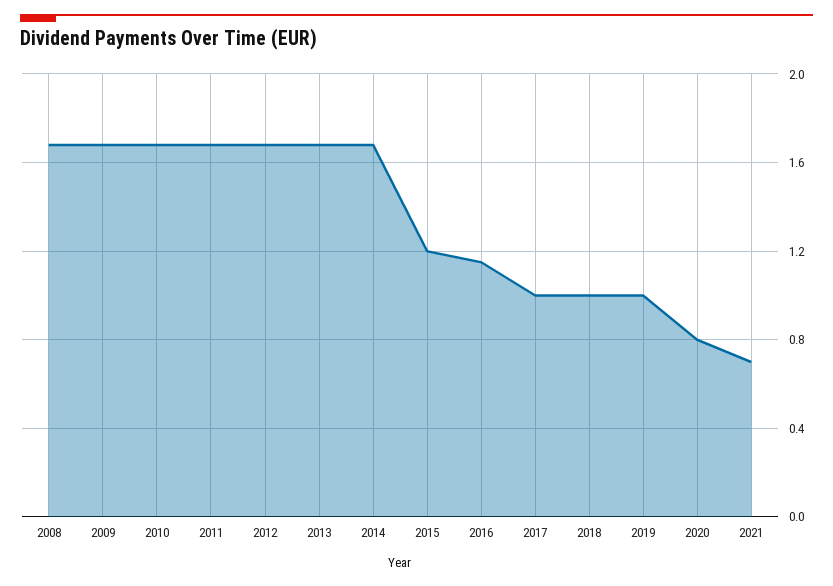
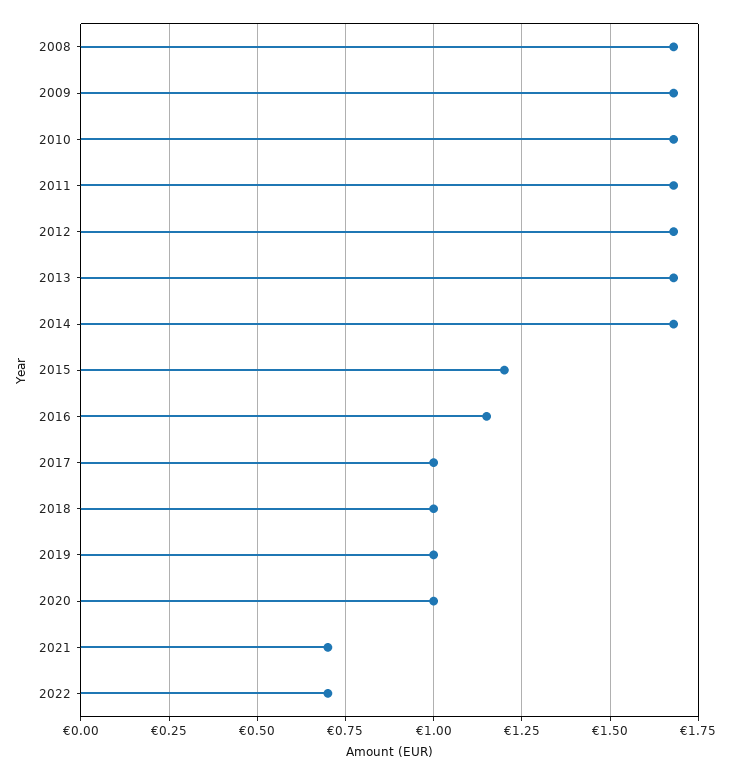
2020: 0.8 -> 1
2022: none -> 0.7

